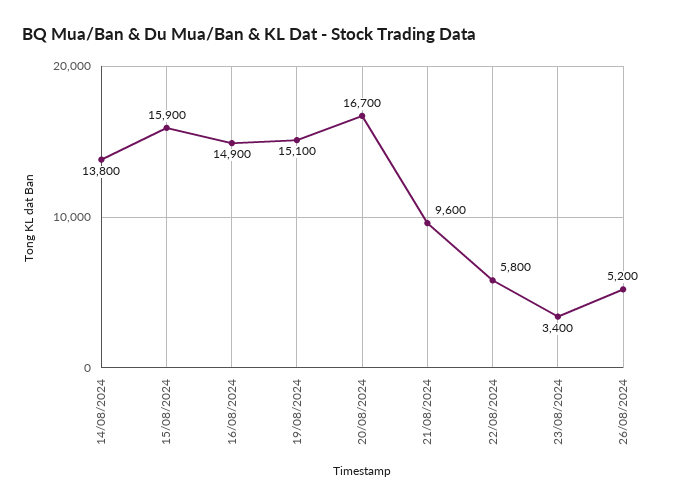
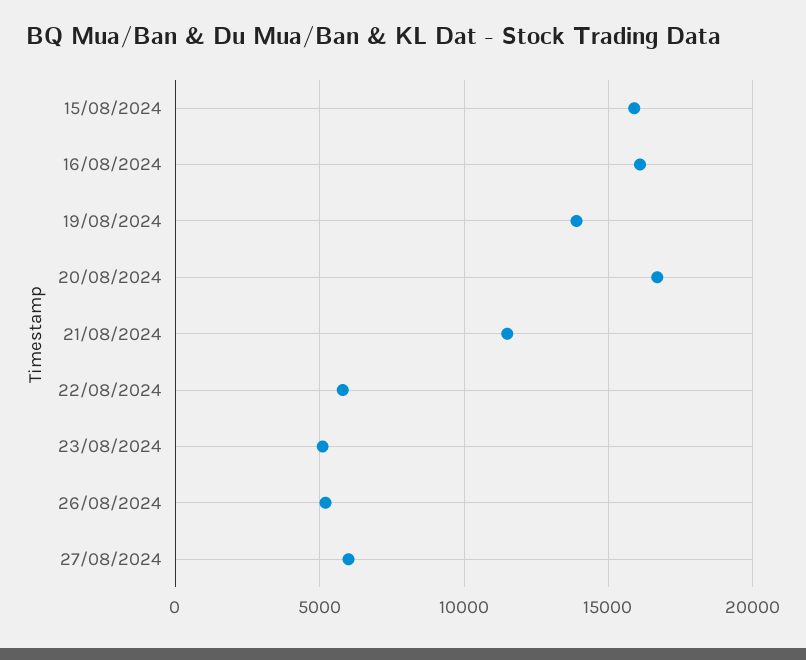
14/08/2024: 13800 -> none
16/08/2024: 14900 -> 16000
19/08/2024: 15100 -> 14000
21/08/2024: 9600 -> 11500
23/08/2024: 3400 -> 5000
27/08/2024: none -> 6000

